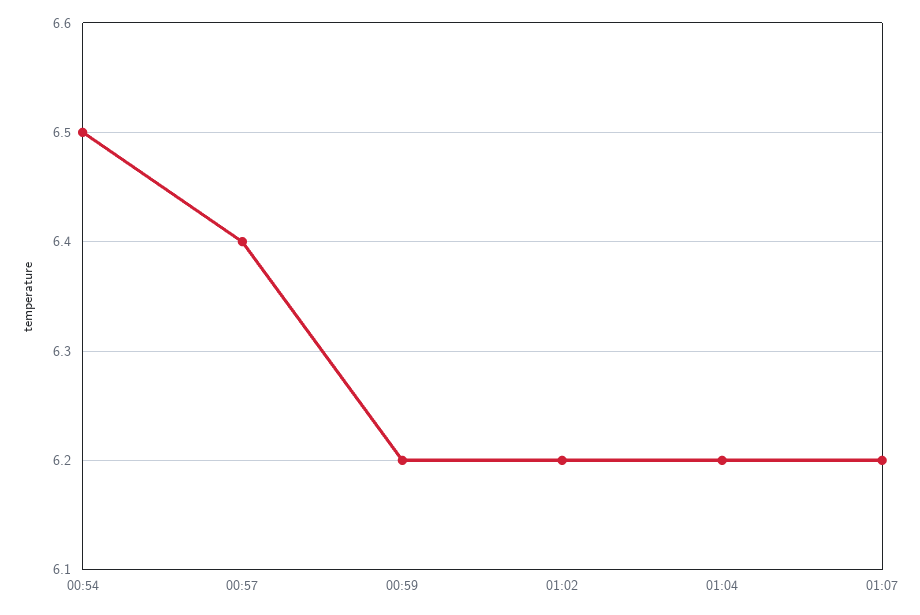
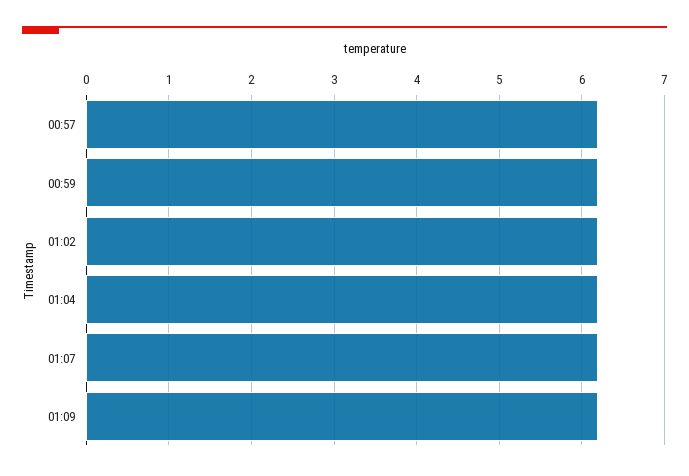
00:54: 6.5 -> none
00:57: 6.4 -> 6.2
01:09: none -> 6.2

